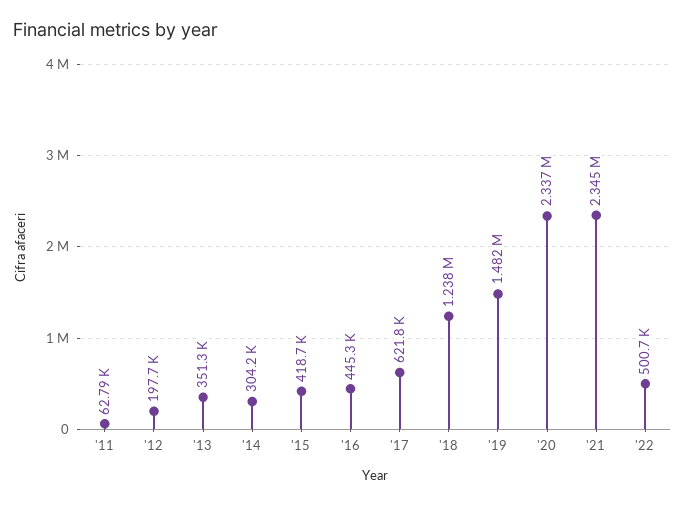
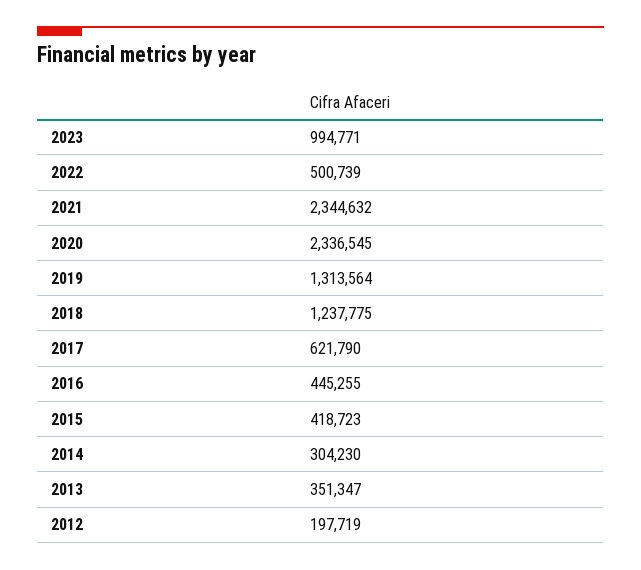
'11: 62790 -> none
'19: 1482000 -> 1313564
2023: none -> 994771

